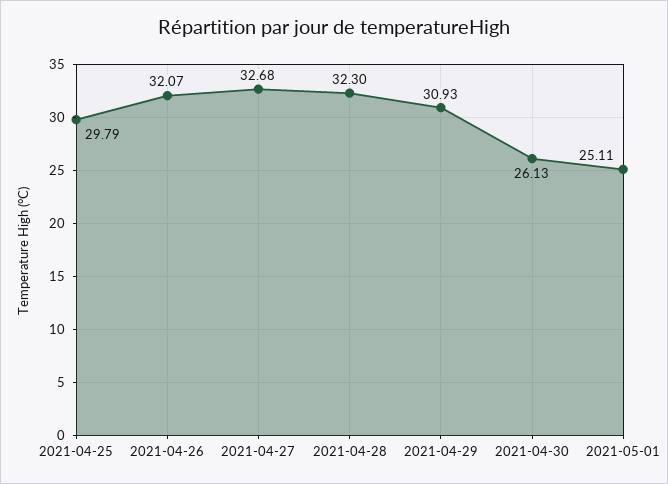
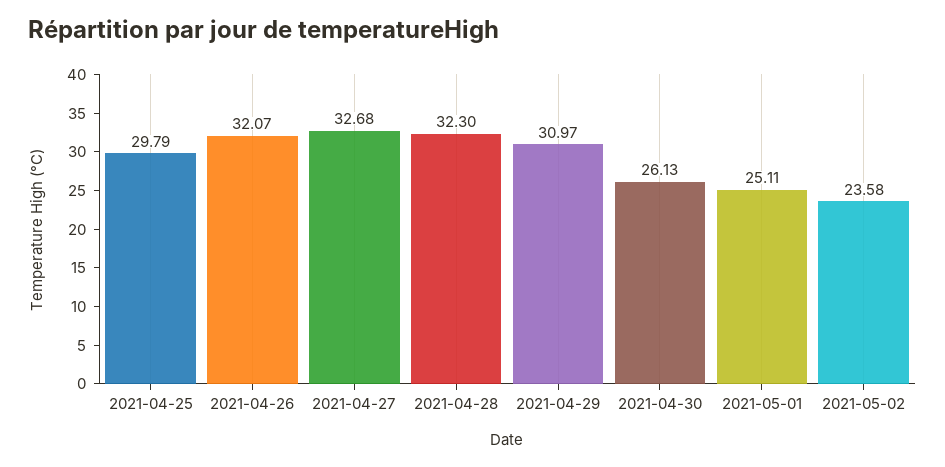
2021-04-29: 30.93 -> 30.97
2021-05-02: none -> 23.58

